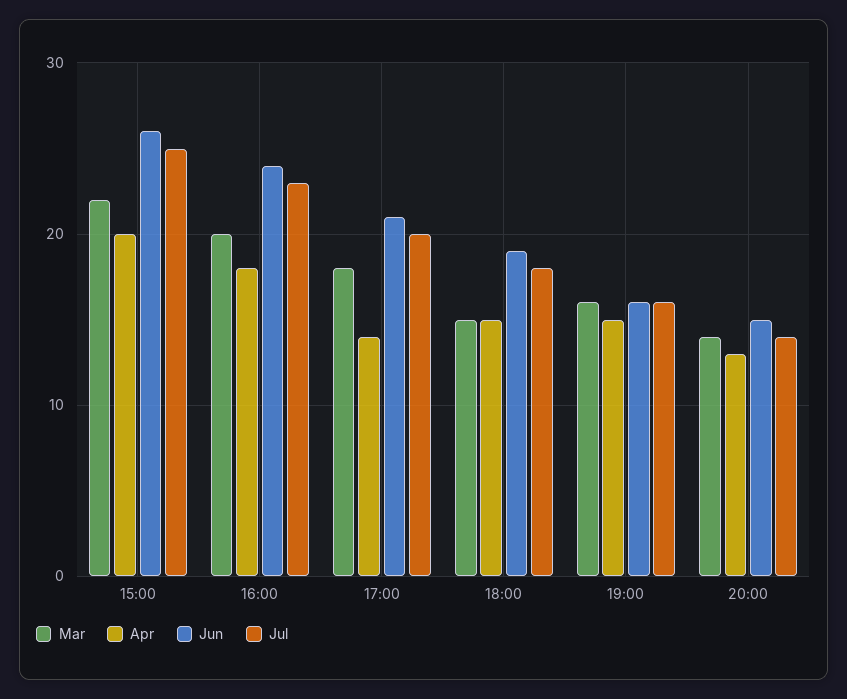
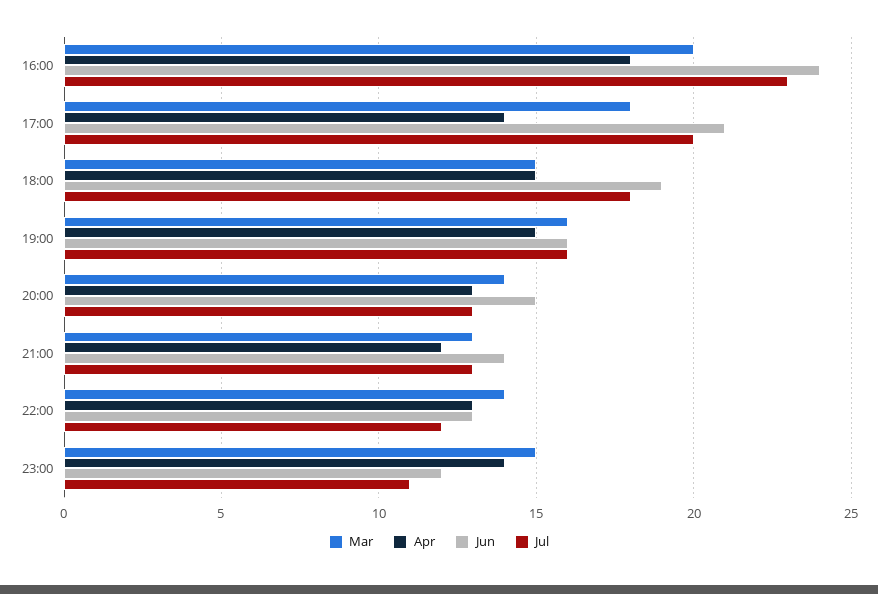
Mar, 15:00: 22 -> none
Apr, 15:00: 20 -> none
Jun, 15:00: 26 -> none
Jul, 15:00: 25 -> none
Jul, 20:00: 14 -> 13
Mar, 21:00: none -> 13
Apr, 21:00: none -> 12
Jun, 21:00: none -> 14
Jul, 21:00: none -> 13
Mar, 22:00: none -> 14
Apr, 22:00: none -> 13
Jun, 22:00: none -> 13
Jul, 22:00: none -> 12
Mar, 23:00: none -> 15
Apr, 23:00: none -> 14
Jun, 23:00: none -> 12
Jul, 23:00: none -> 11

